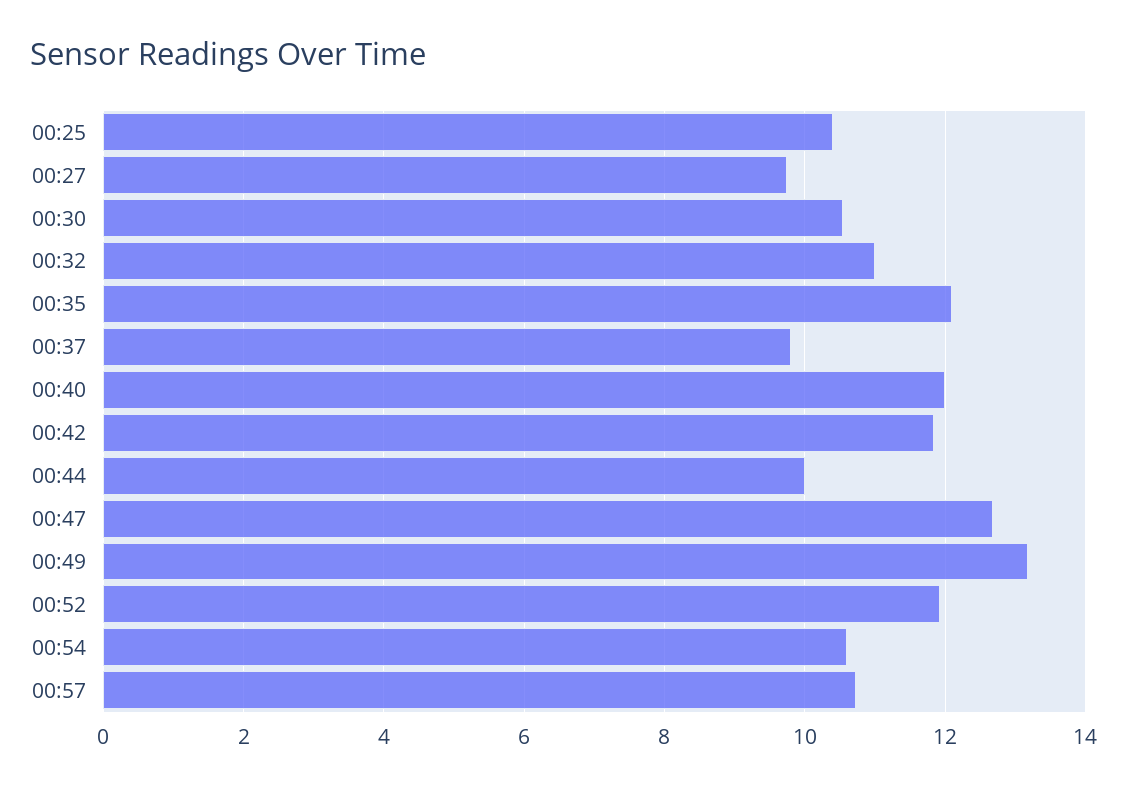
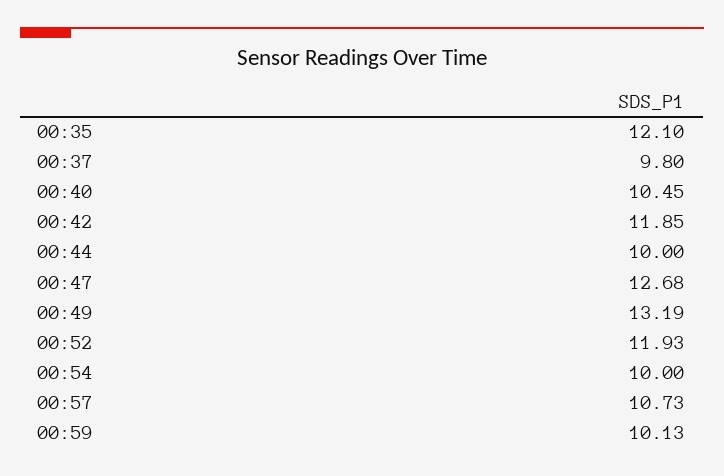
00:25: 10.4 -> none
00:27: 9.8 -> none
00:30: 10.6 -> none
00:32: 11 -> none
00:40: 12 -> 10.45
00:54: 10.6 -> 10
00:59: none -> 10.13

